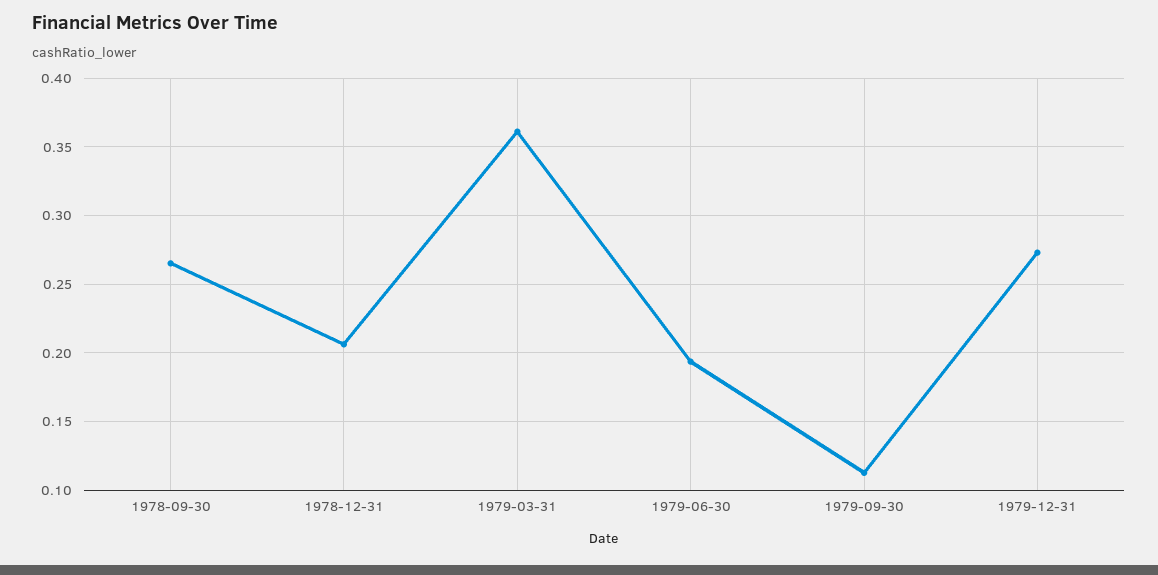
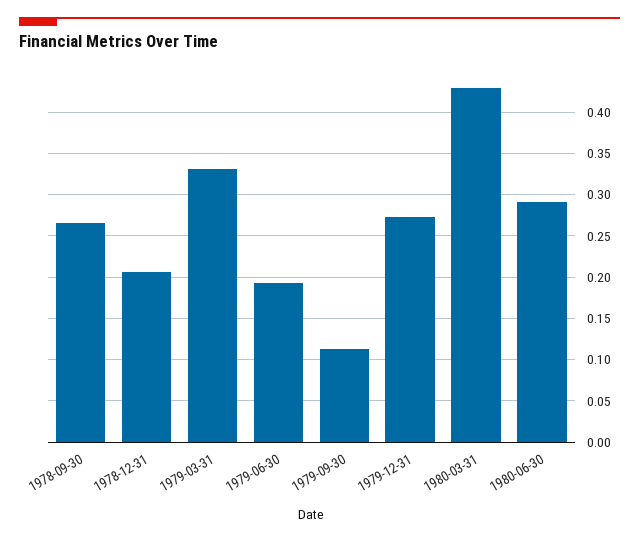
1979-03-31: 0.36 -> 0.33
1980-03-31: none -> 0.43
1980-06-30: none -> 0.29

